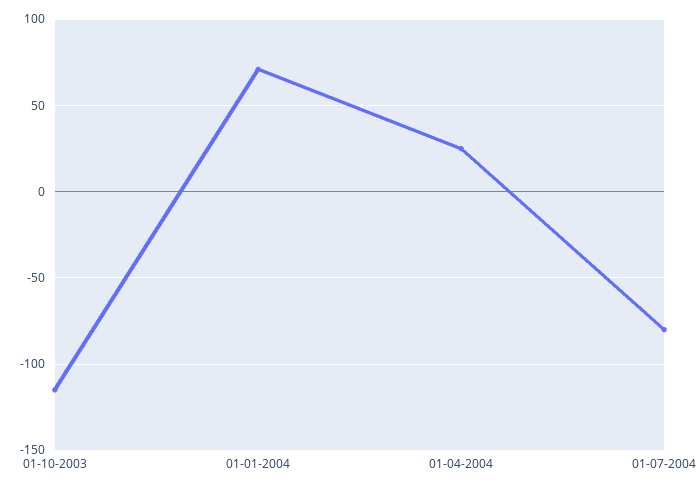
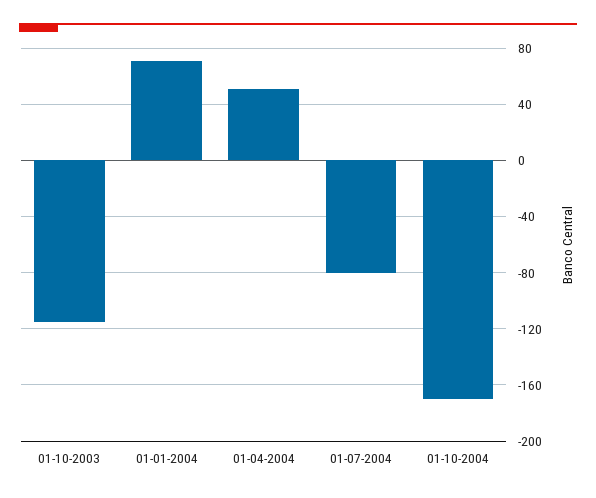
01-04-2004: 25 -> 50
01-10-2004: none -> -170

